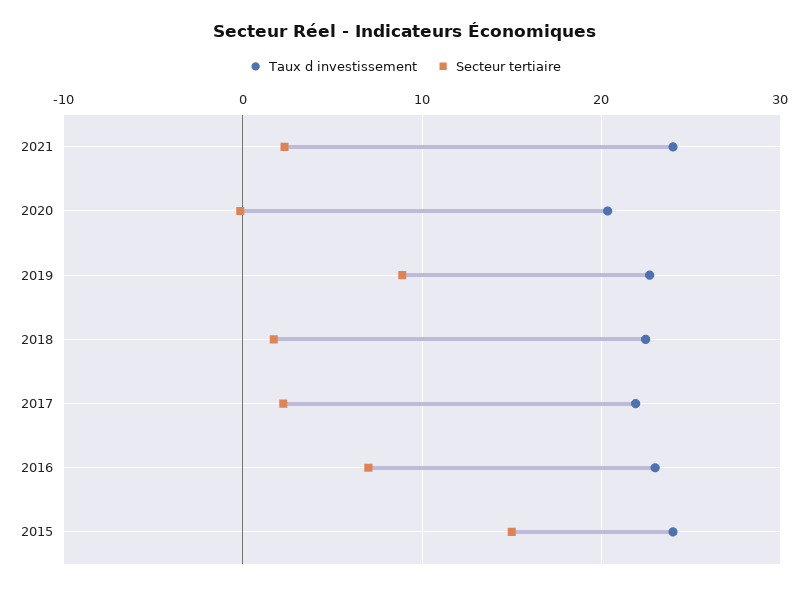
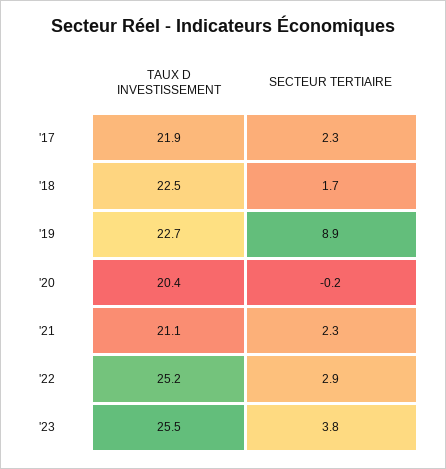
Taux d investissement, 2021: 24 -> 21.1
Taux d investissement, 2016: 23 -> none
Secteur tertiaire, 2016: 7 -> none
Taux d investissement, 2015: 24 -> none
Secteur tertiaire, 2015: 15 -> none
Taux d investissement, '22: none -> 25.2
Secteur tertiaire, '22: none -> 2.9
Taux d investissement, '23: none -> 25.5
Secteur tertiaire, '23: none -> 3.8

